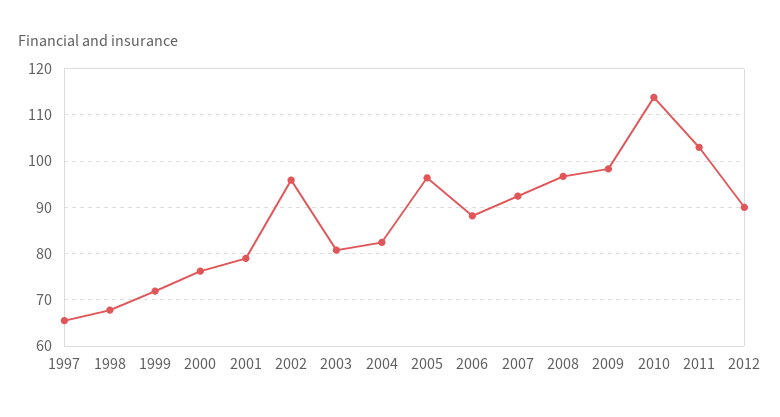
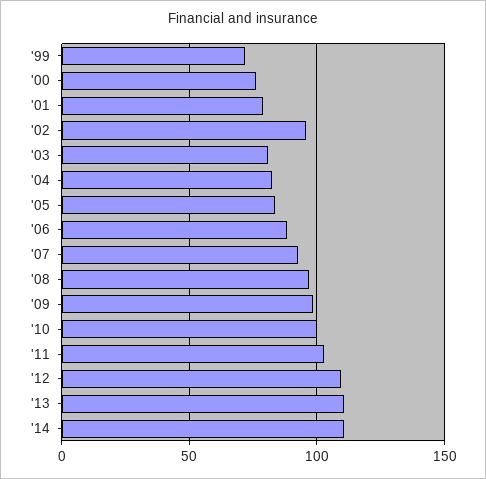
1997: 66 -> none
1998: 68 -> none
2005: 96 -> 85
2010: 114 -> 100
2012: 90 -> 110
'13: none -> 110
'14: none -> 110

